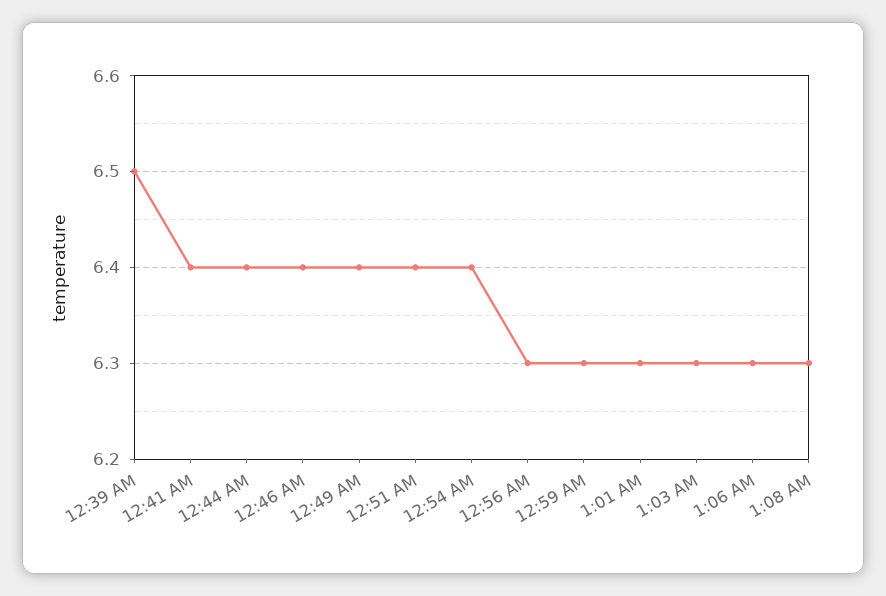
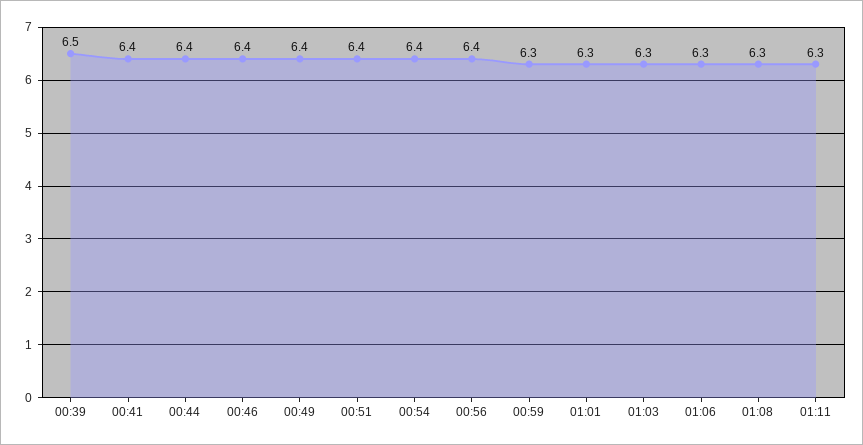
12:56 AM: 6.3 -> 6.4
01:11: none -> 6.3

